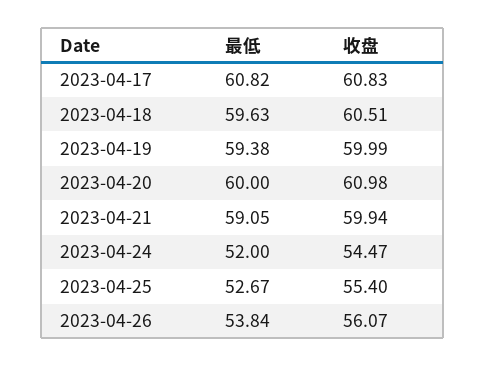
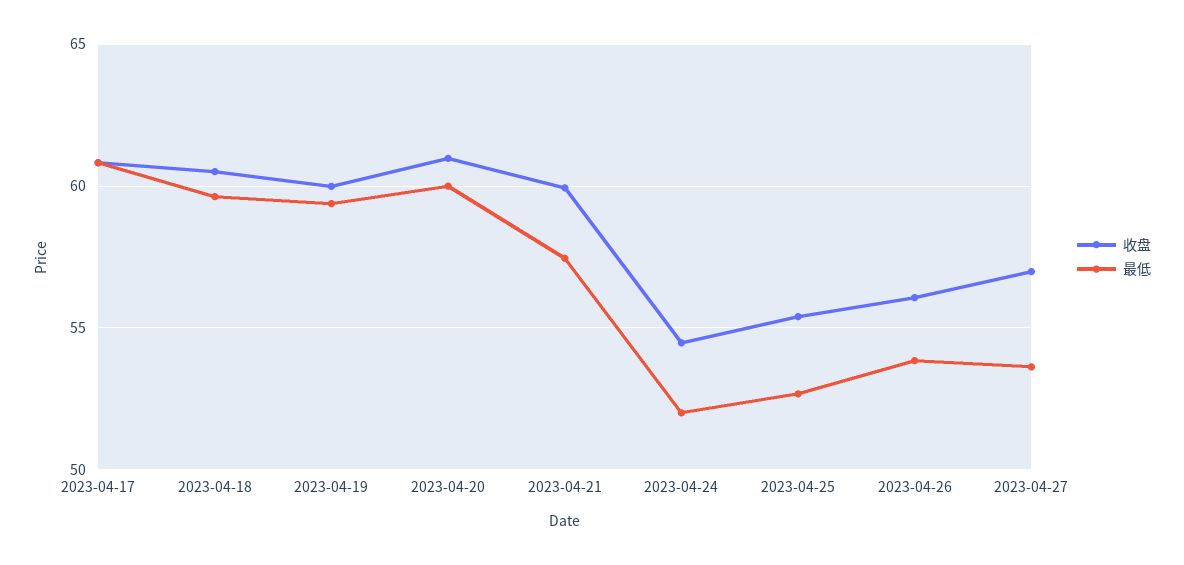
最低, 2023-04-21: 59.05 -> 57.5
收盘, 2023-04-27: none -> 57
最低, 2023-04-27: none -> 53.5

